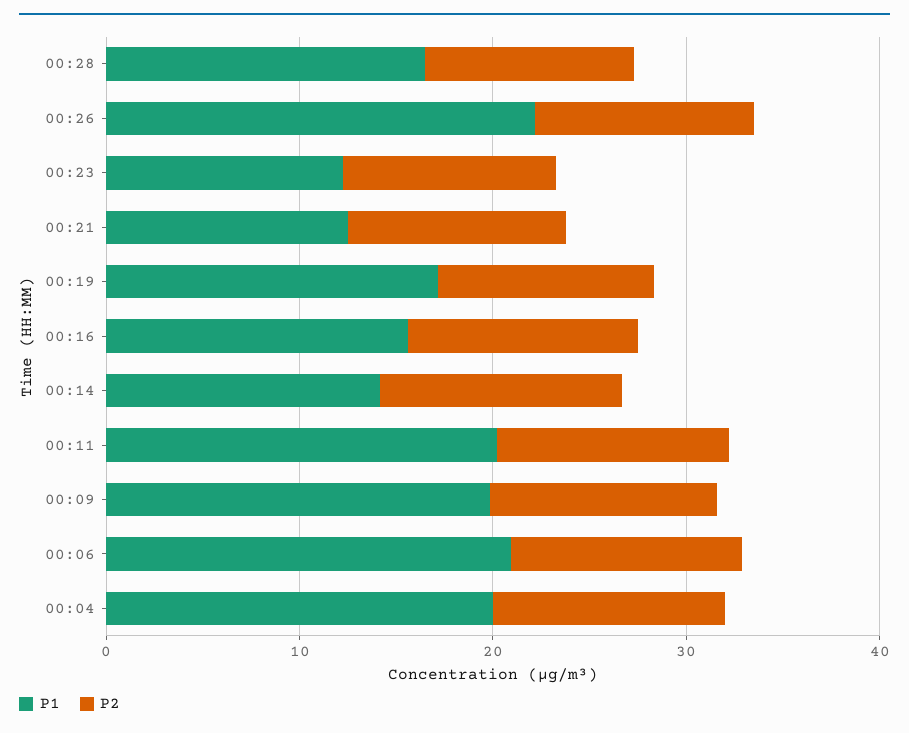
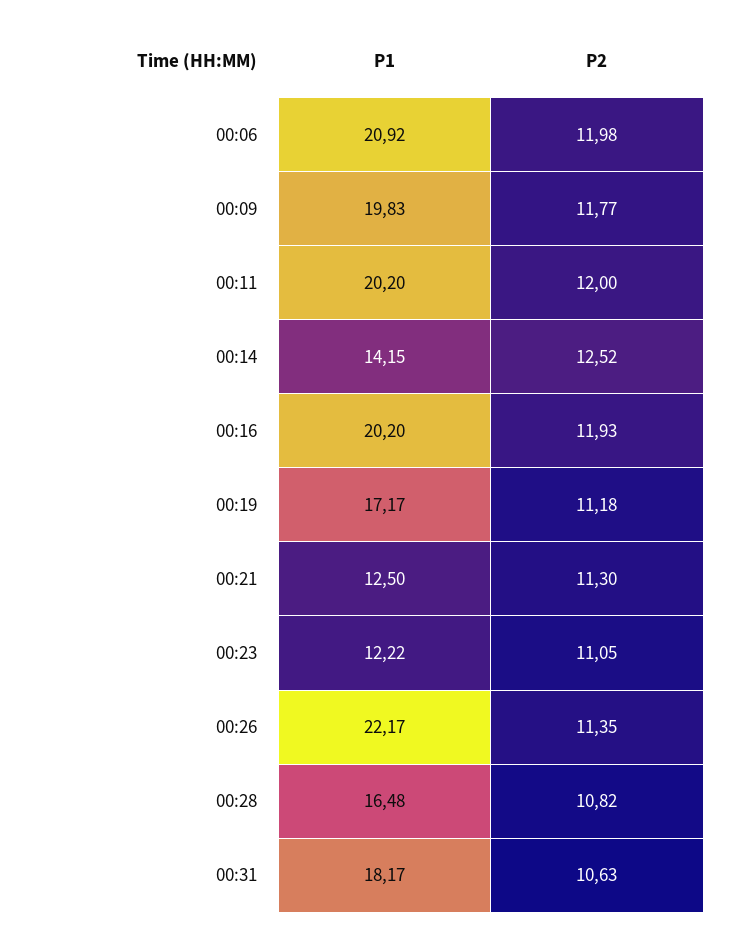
P1, 00:16: 16 -> 20.2
P1, 00:04: 20 -> none
P2, 00:04: 12 -> none
P1, 00:31: none -> 18.17
P2, 00:31: none -> 10.63

